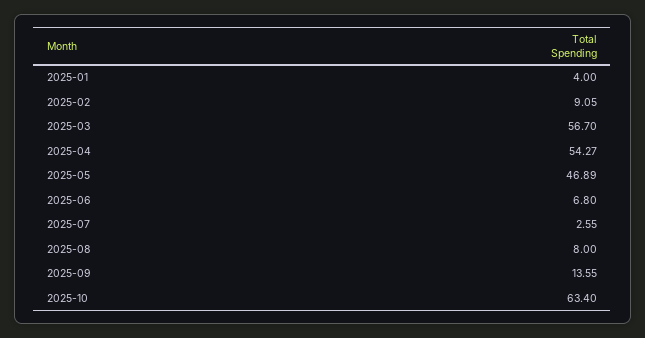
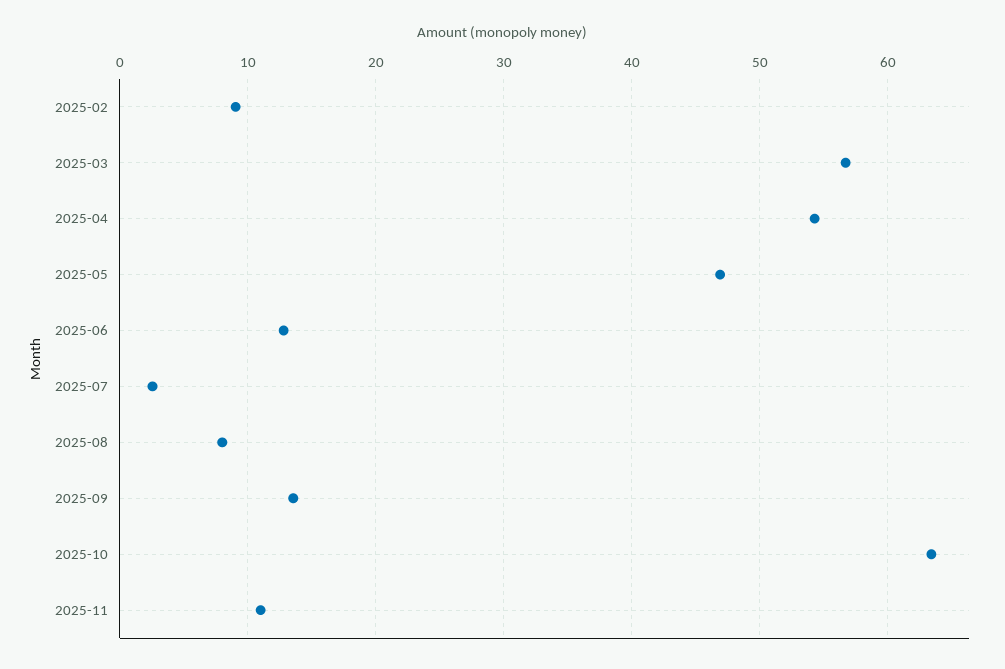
2025-01: 4 -> none
2025-06: 6.8 -> 13
2025-11: none -> 11

